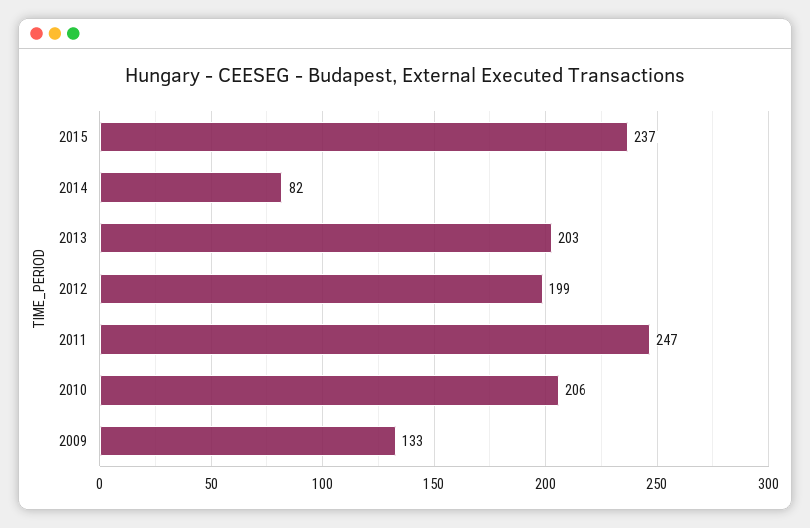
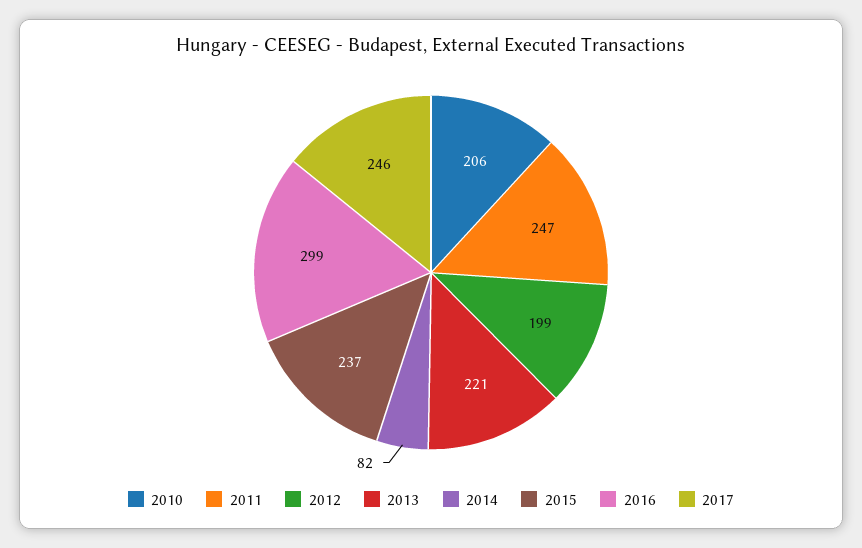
2013: 203 -> 221
2009: 133 -> none
2016: none -> 299
2017: none -> 246

